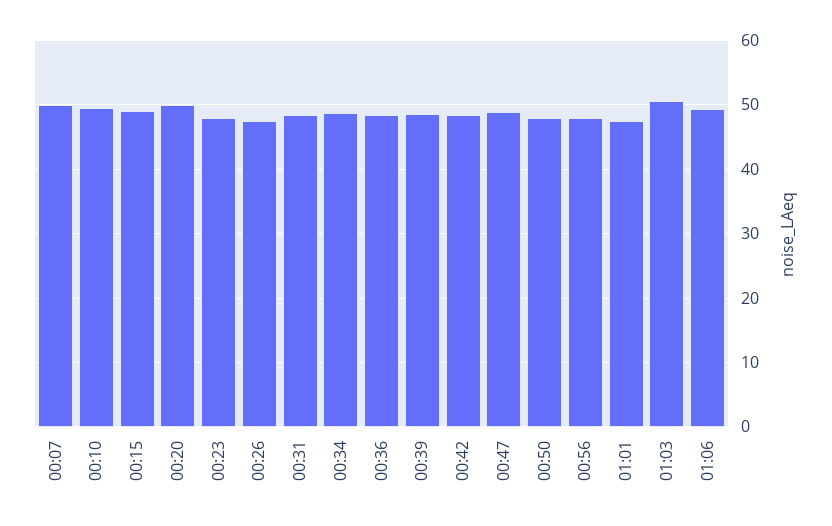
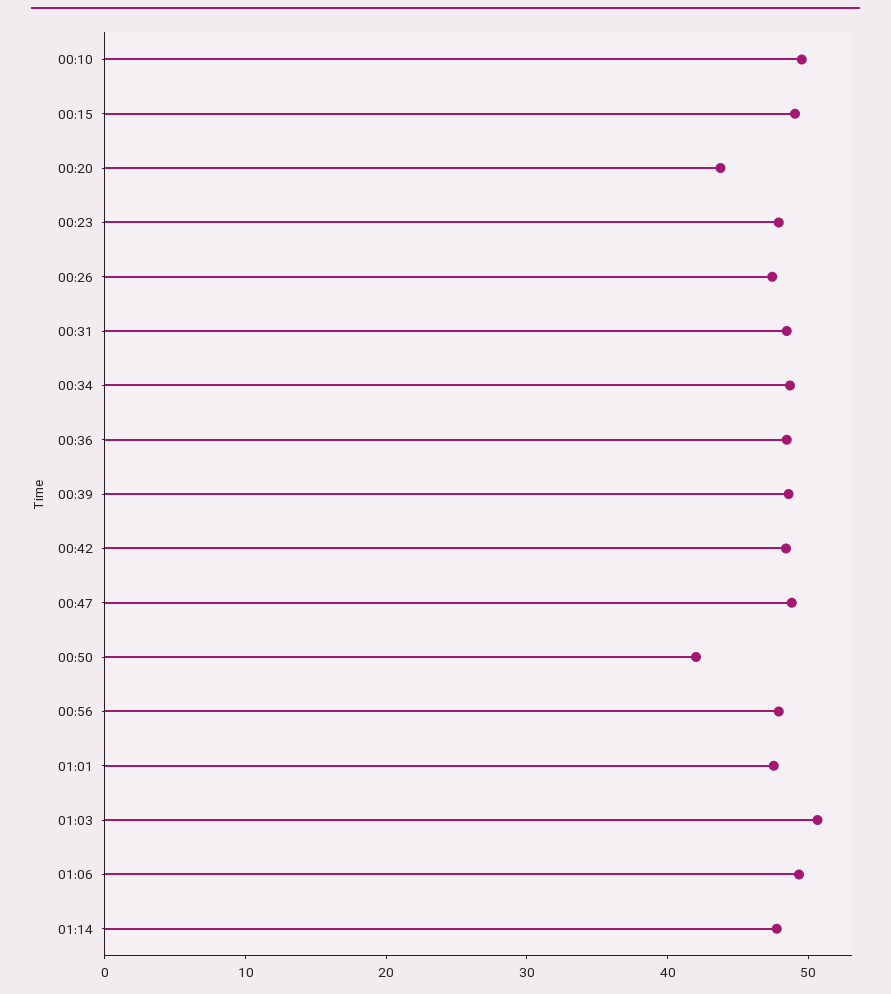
00:07: 50 -> none
00:20: 50 -> 44
00:50: 48 -> 42
01:14: none -> 48

